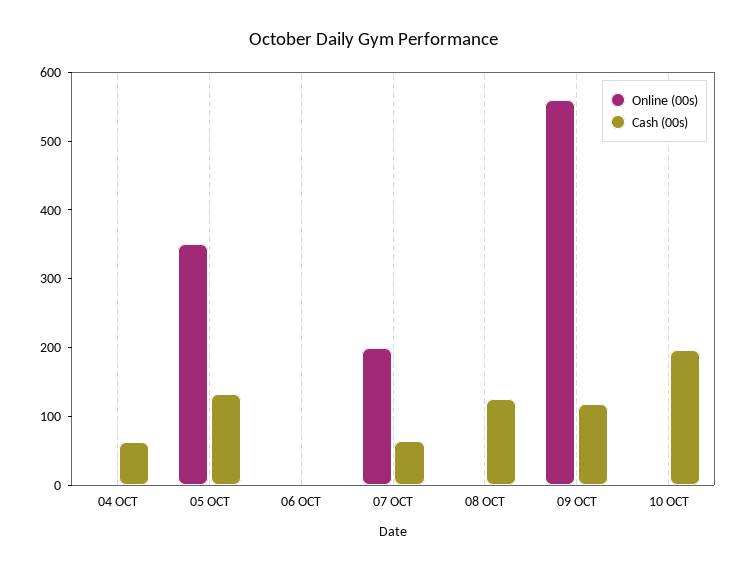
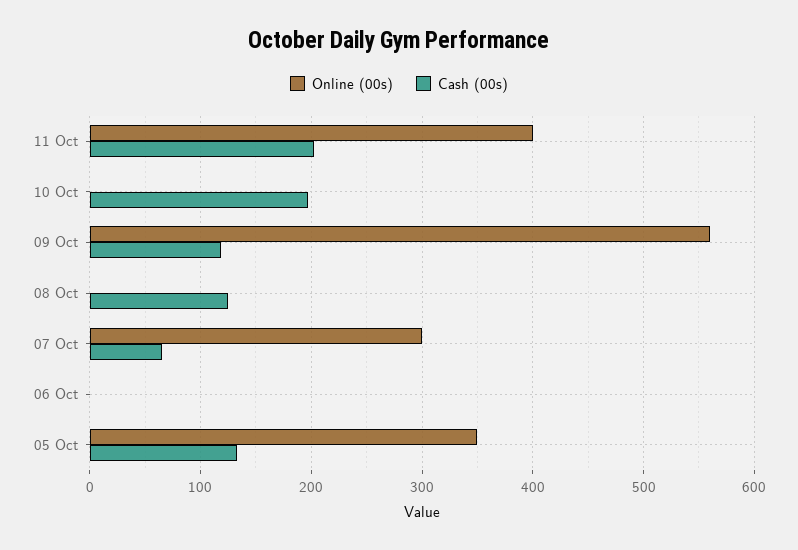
Online (00s), 04 OCT: 0 -> none
Cash (00s), 04 OCT: 60 -> none
Online (00s), 07 OCT: 200 -> 300
Online (00s), 11 Oct: none -> 400
Cash (00s), 11 Oct: none -> 200

